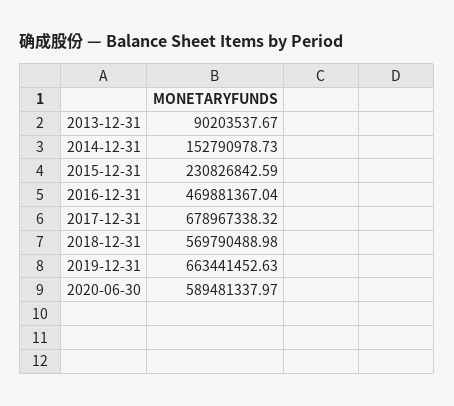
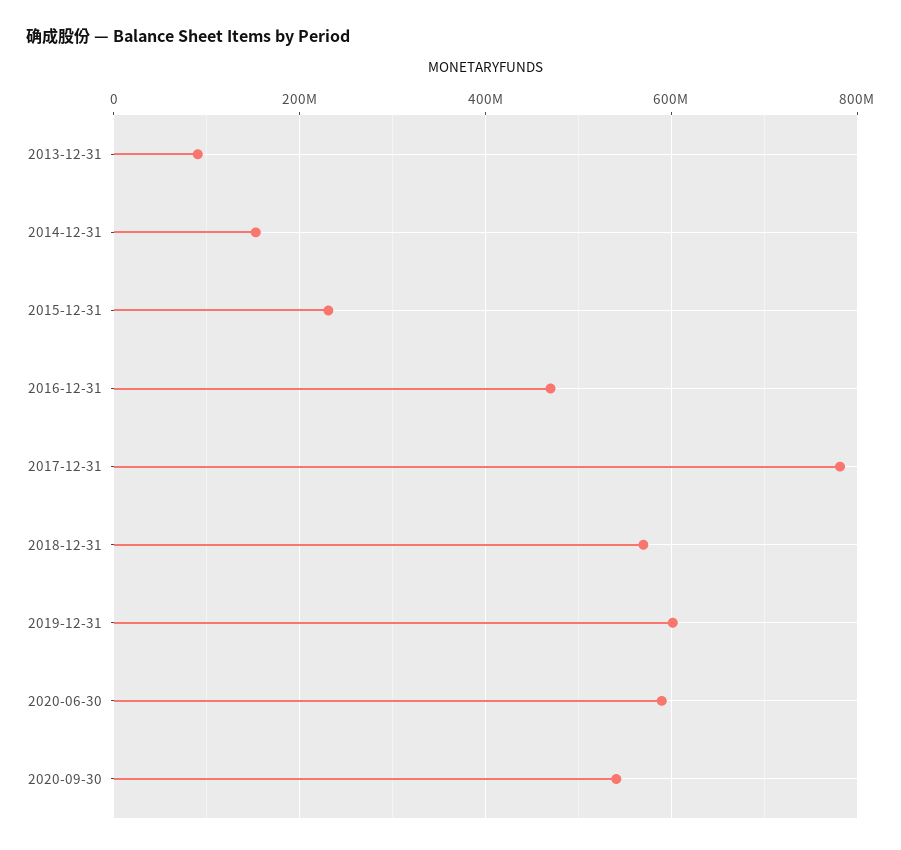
2017-12-31: 678967338.32 -> 780000000
2019-12-31: 663441452.63 -> 600000000
2020-09-30: none -> 540000000

